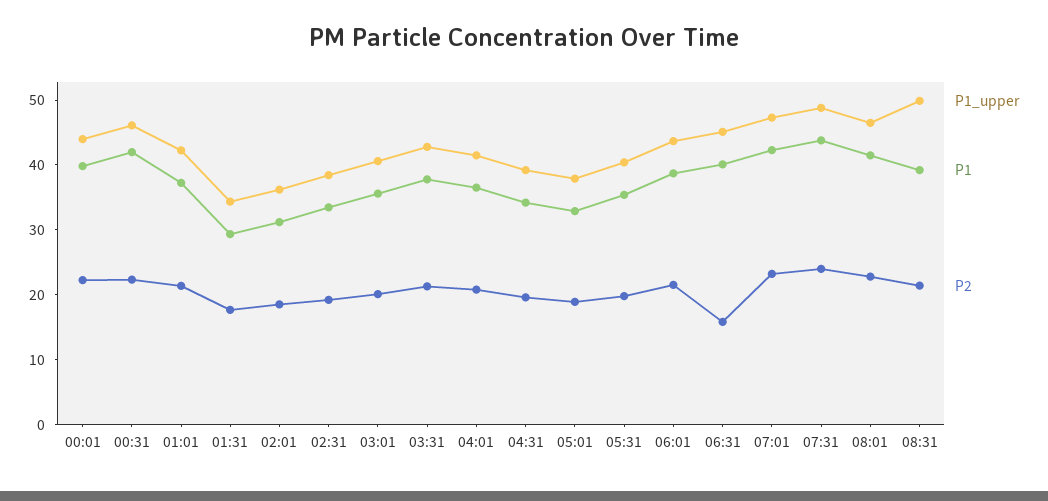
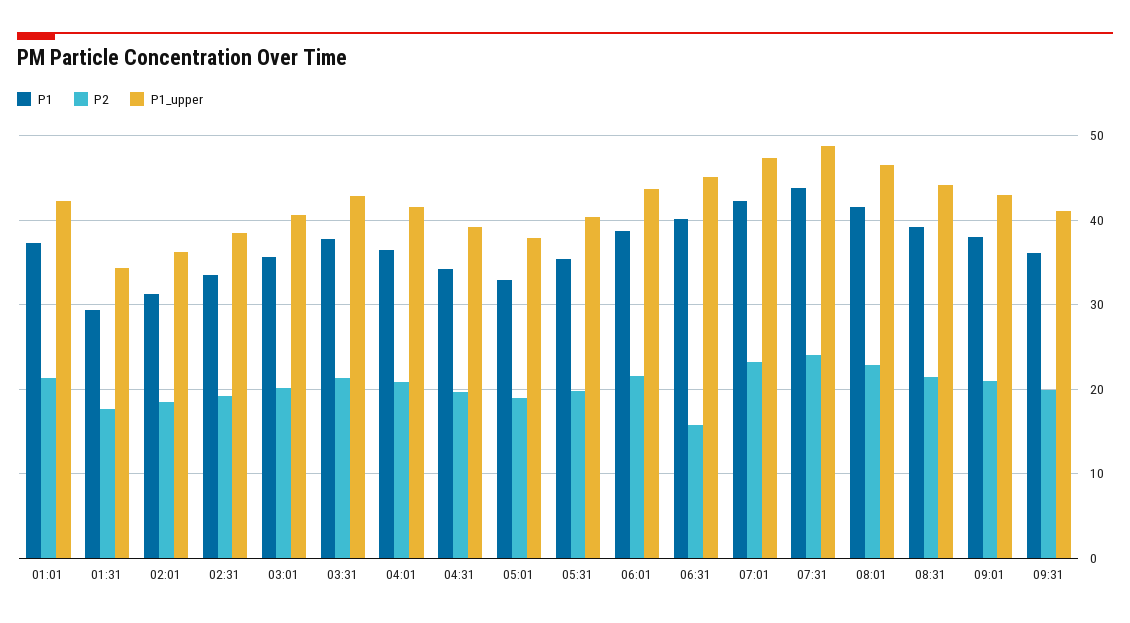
P1_upper, 00:01: 44 -> none
P1, 00:01: 40 -> none
P2, 00:01: 22 -> none
P1_upper, 00:31: 46 -> none
P1, 00:31: 42 -> none
P2, 00:31: 22 -> none
P1_upper, 08:31: 50 -> 44
P1, 09:01: none -> 38
P2, 09:01: none -> 21
P1_upper, 09:01: none -> 43
P1, 09:31: none -> 36
P2, 09:31: none -> 20
P1_upper, 09:31: none -> 41

